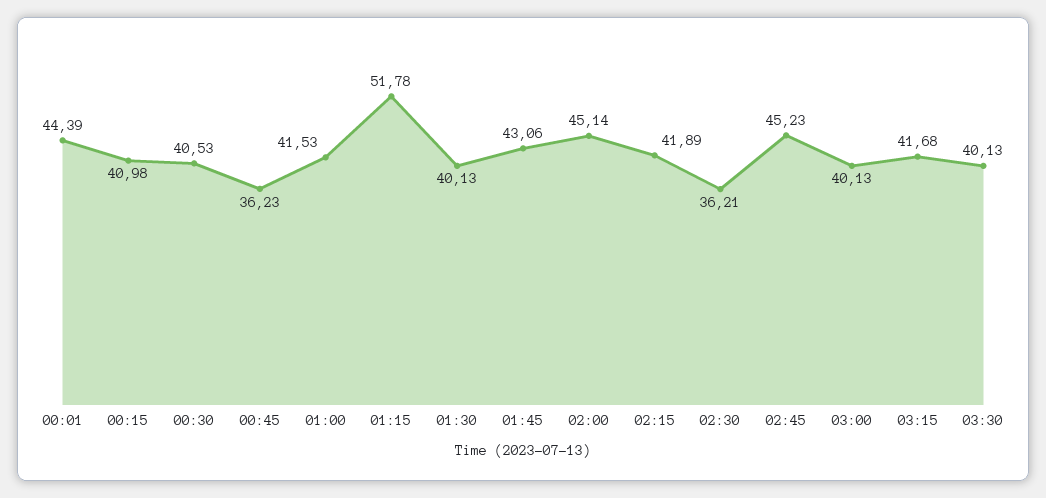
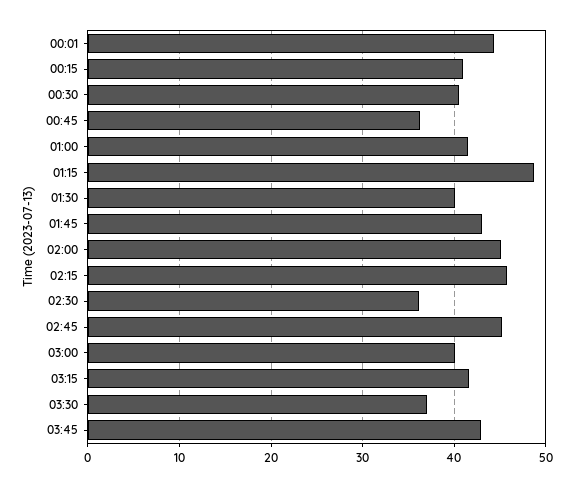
01:15: 51.78 -> 49
02:15: 41.89 -> 46
03:30: 40.13 -> 37
03:45: none -> 43

